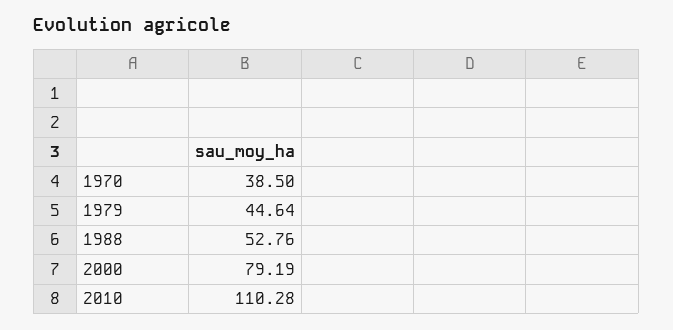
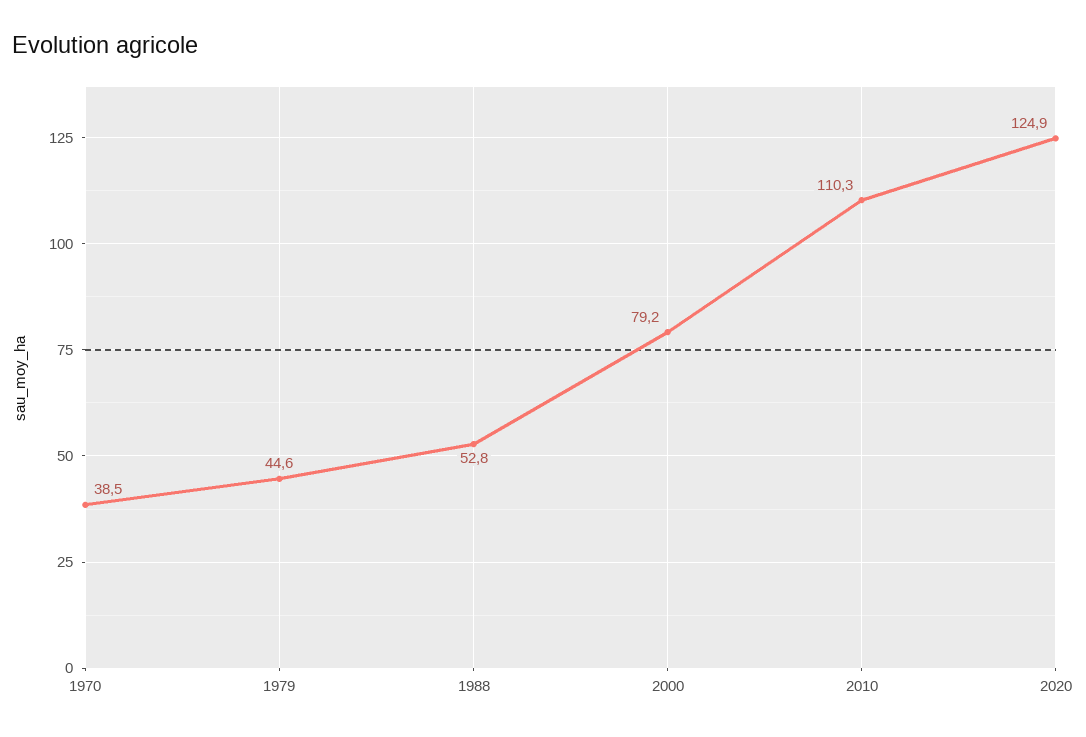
2020: none -> 124.9

